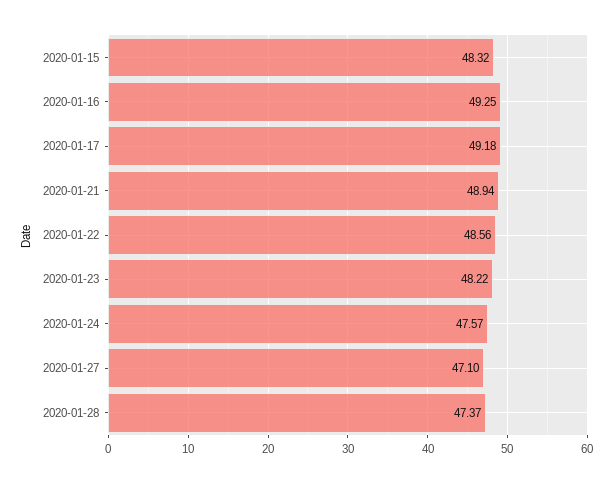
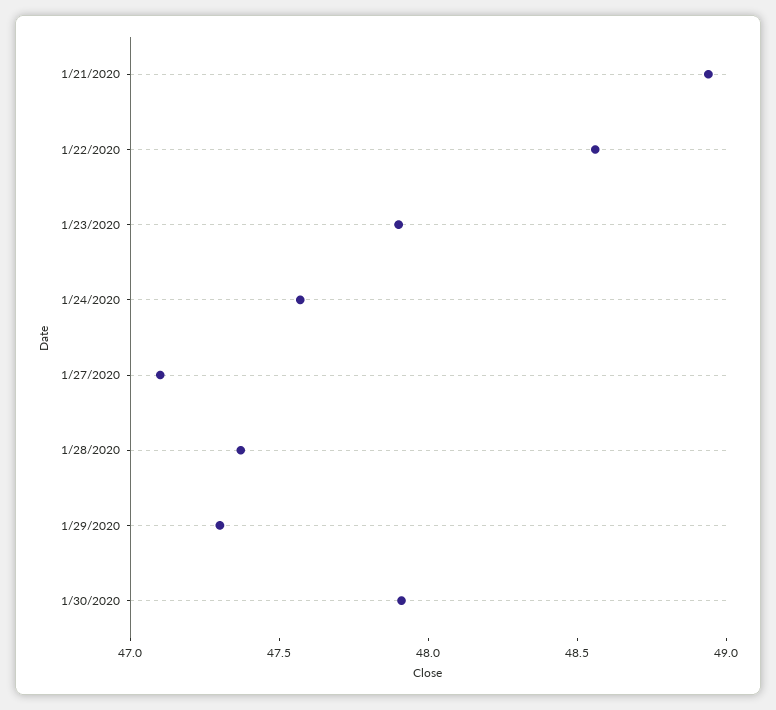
2020-01-15: 48.32 -> none
2020-01-16: 49.25 -> none
2020-01-17: 49.18 -> none
2020-01-23: 48.22 -> 47.9
1/29/2020: none -> 47.3
1/30/2020: none -> 47.9

